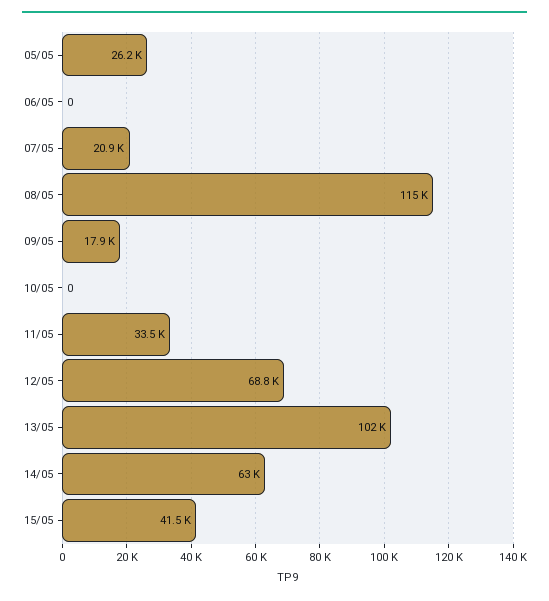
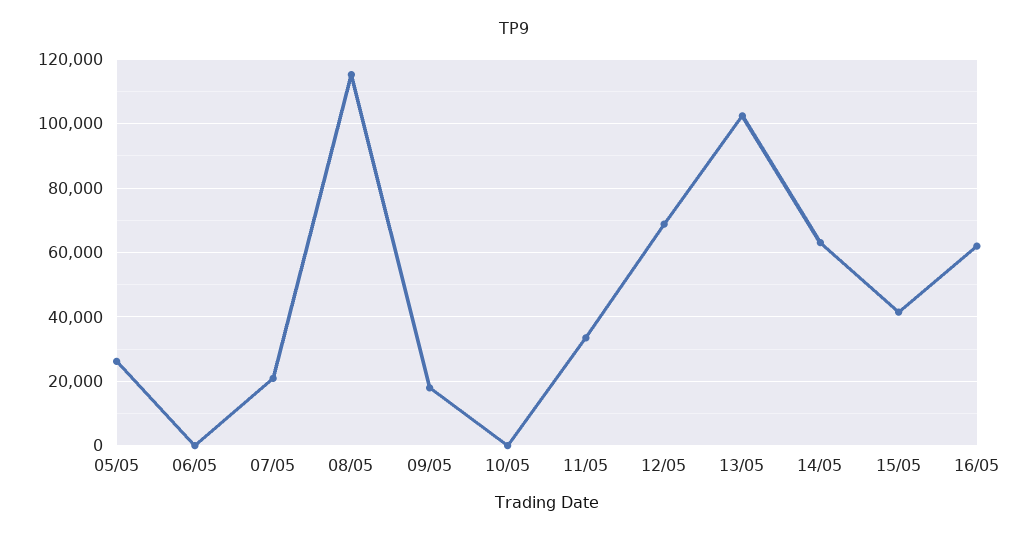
16/05: none -> 62000

